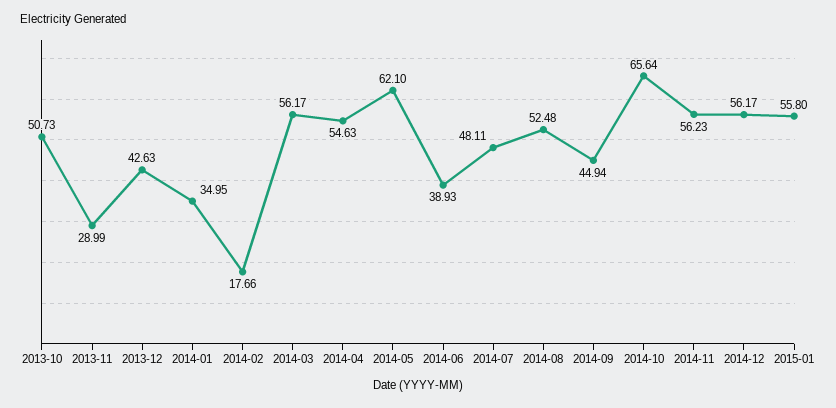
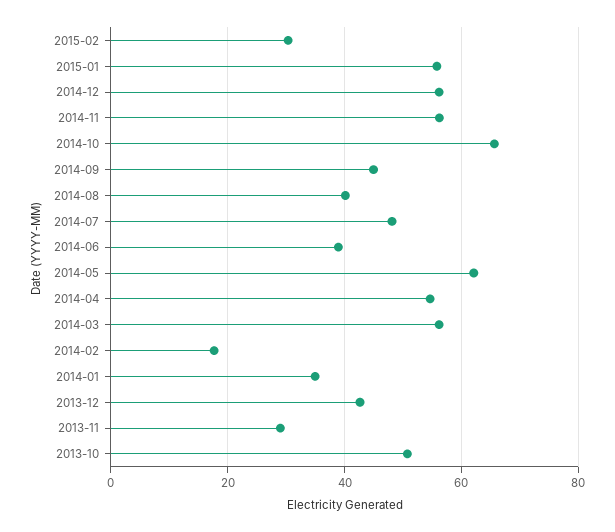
2014-08: 52.48 -> 40
2015-02: none -> 30

